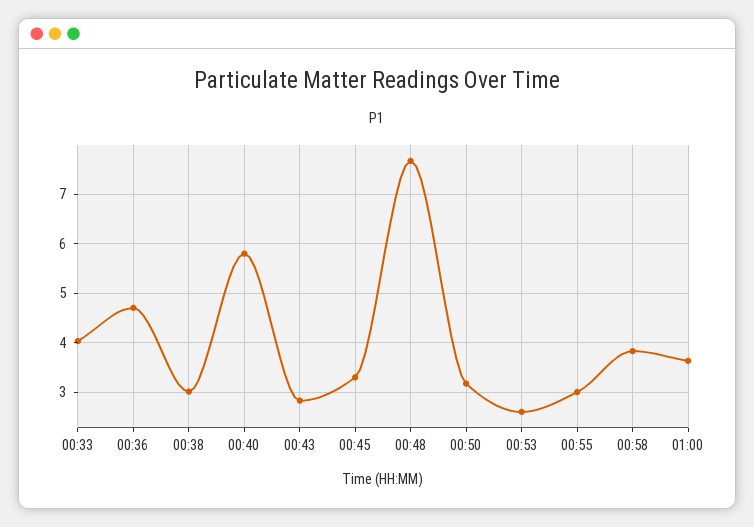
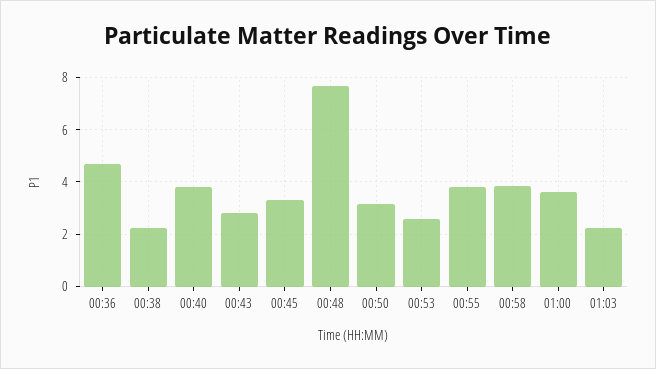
00:33: 4 -> none
00:38: 3 -> 2.25
00:40: 5.8 -> 3.75
00:55: 3 -> 3.75
01:03: none -> 2.25

